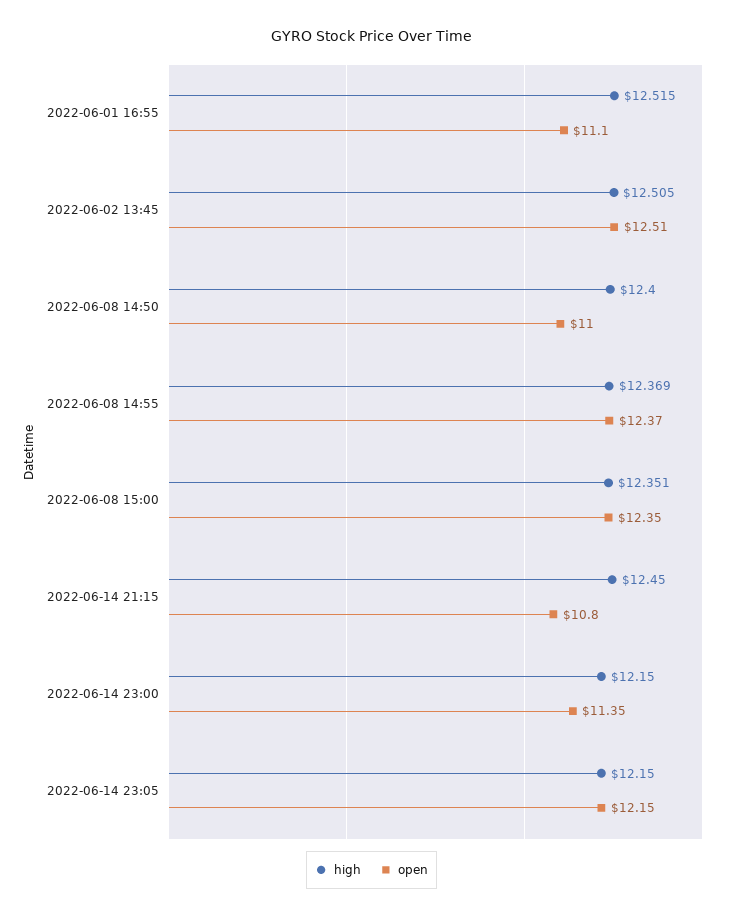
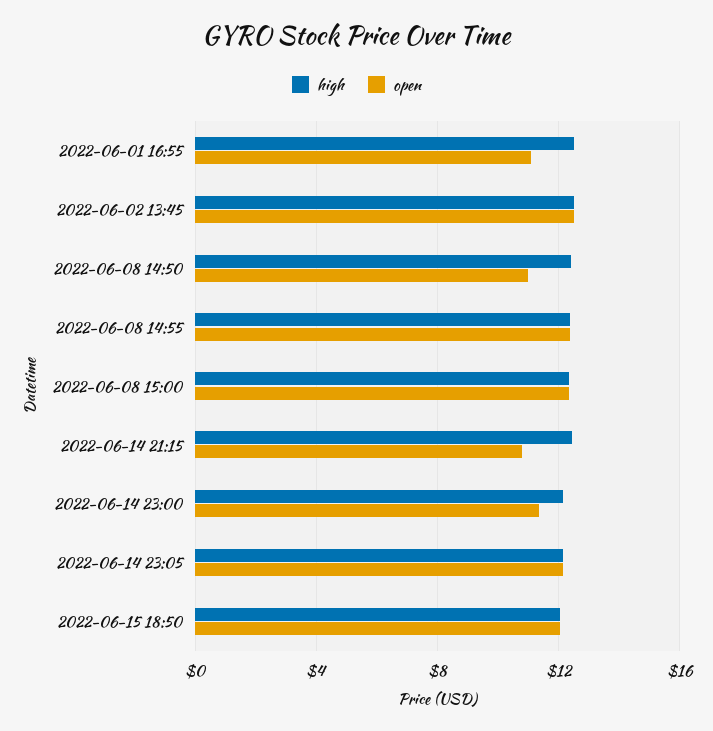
high, 2022-06-15 18:50: none -> 12
open, 2022-06-15 18:50: none -> 12

